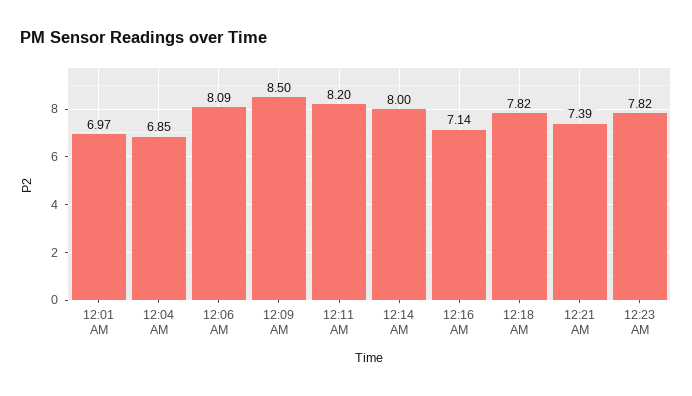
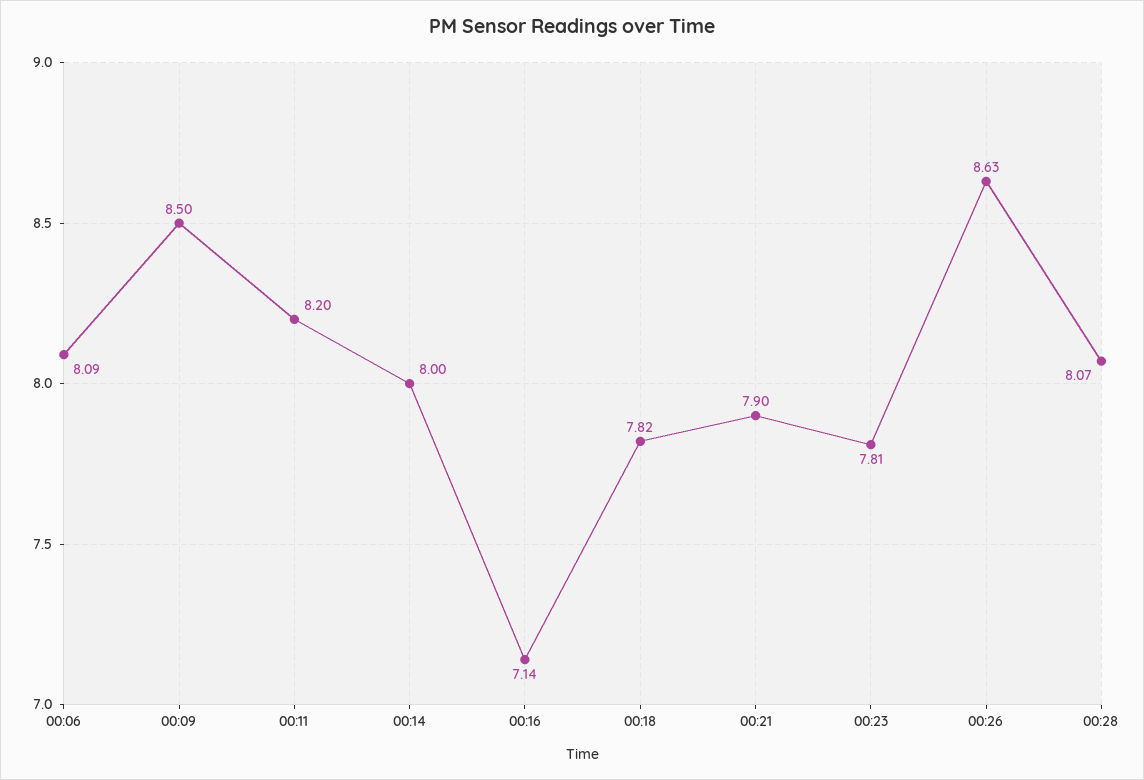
12:01 AM: 6.97 -> none
12:04 AM: 6.85 -> none
12:21 AM: 7.39 -> 7.9
12:23 AM: 7.82 -> 7.81
00:26: none -> 8.63
00:28: none -> 8.07

